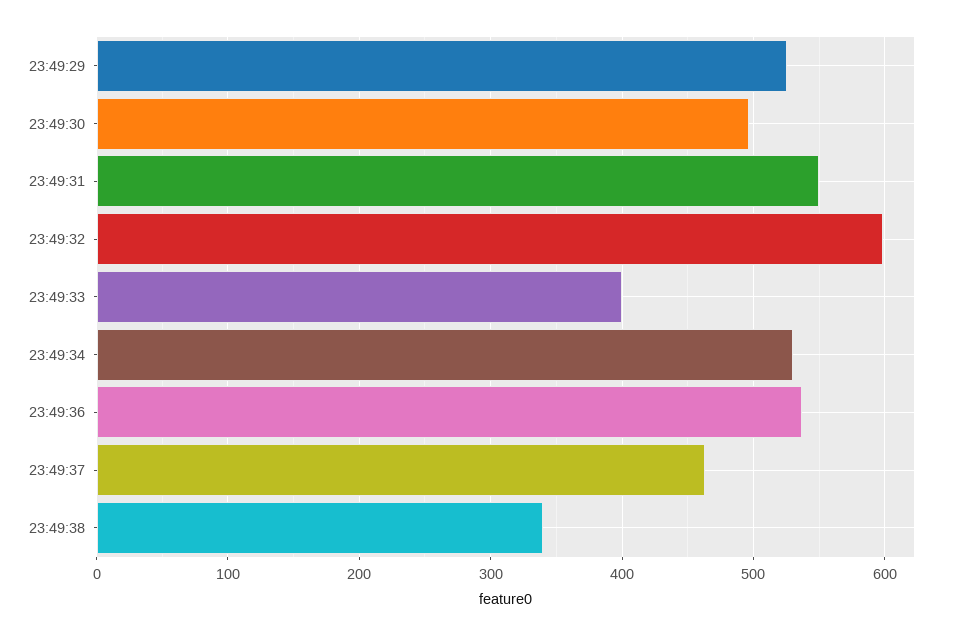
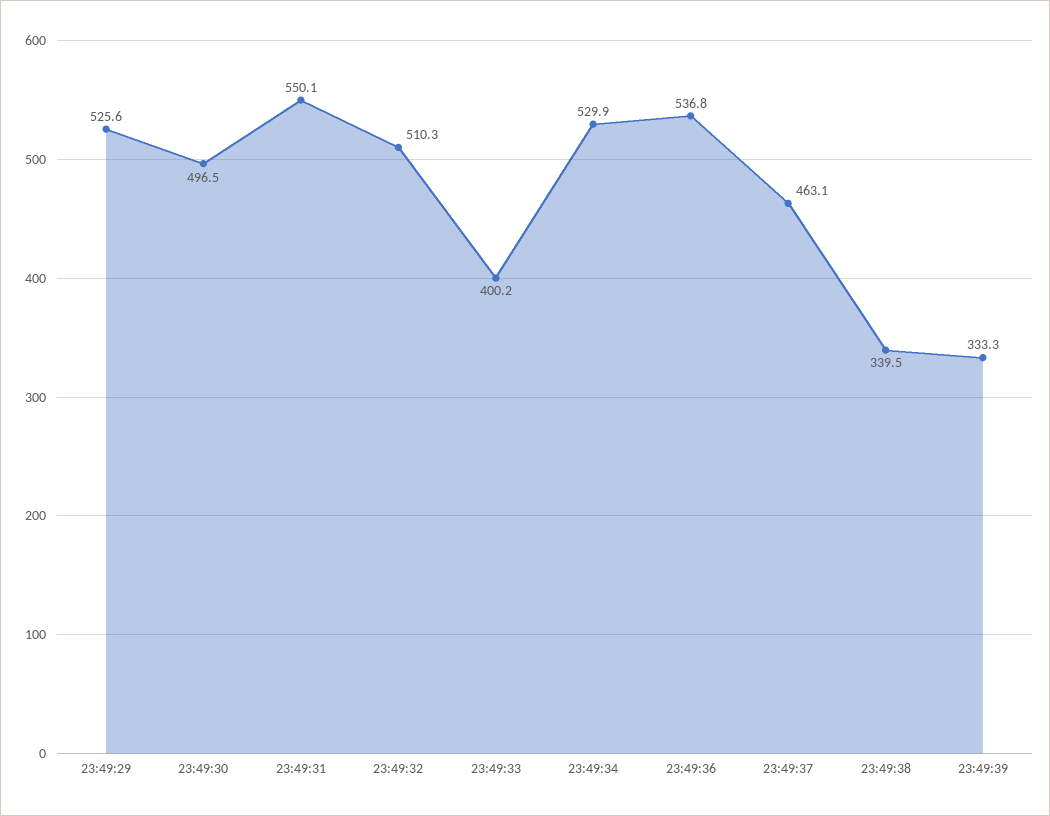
23:49:32: 600 -> 510.3
23:49:39: none -> 333.3

